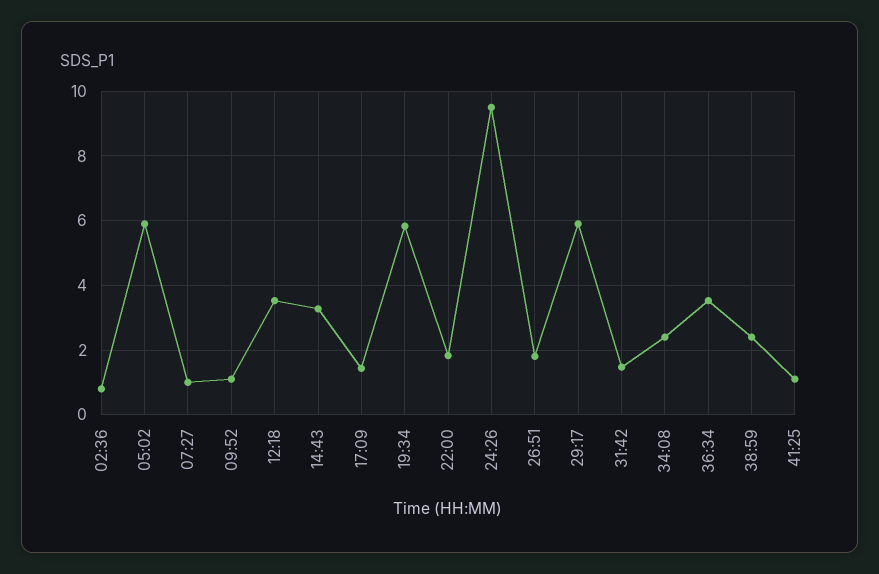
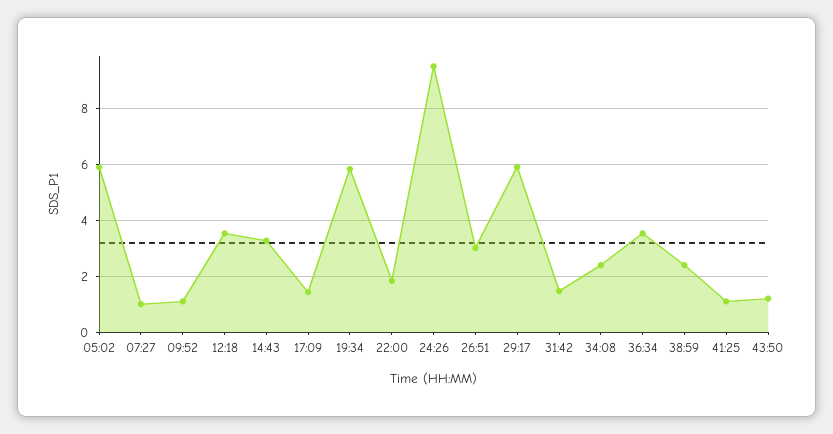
02:36: 0.8 -> none
26:51: 1.8 -> 3
43:50: none -> 1.25

